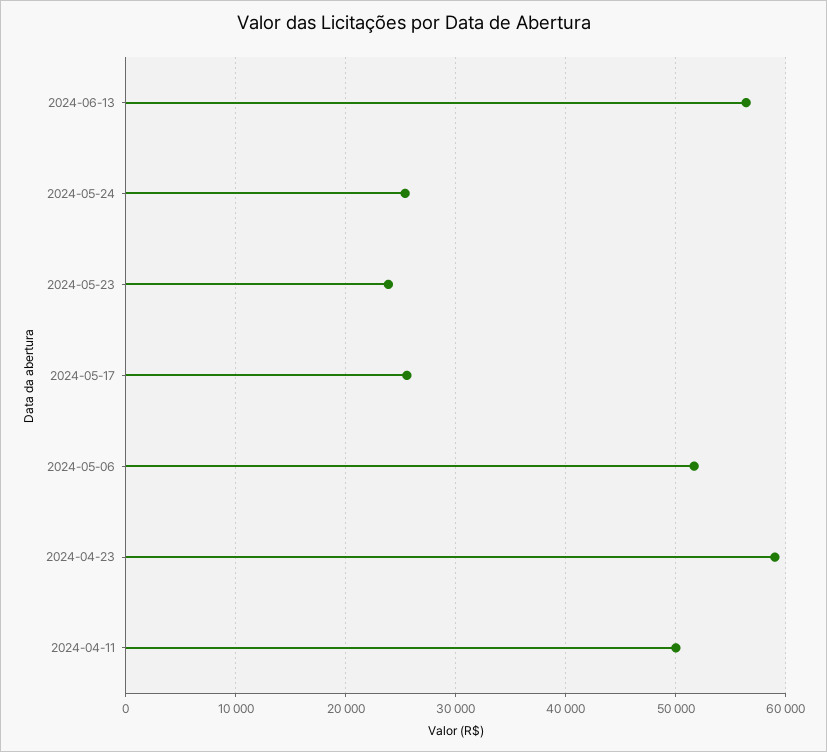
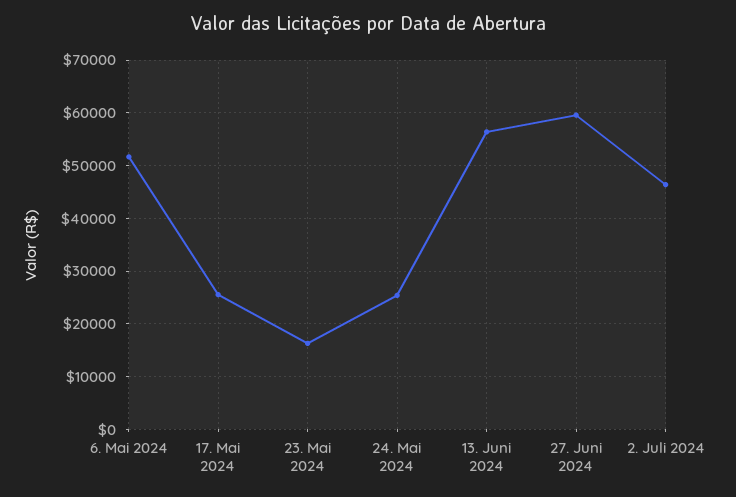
2024-05-23: 24000 -> 16000
2024-04-23: 59000 -> none
2024-04-11: 50000 -> none
27. Juni 2024: none -> 60000
2. Juli 2024: none -> 46000

